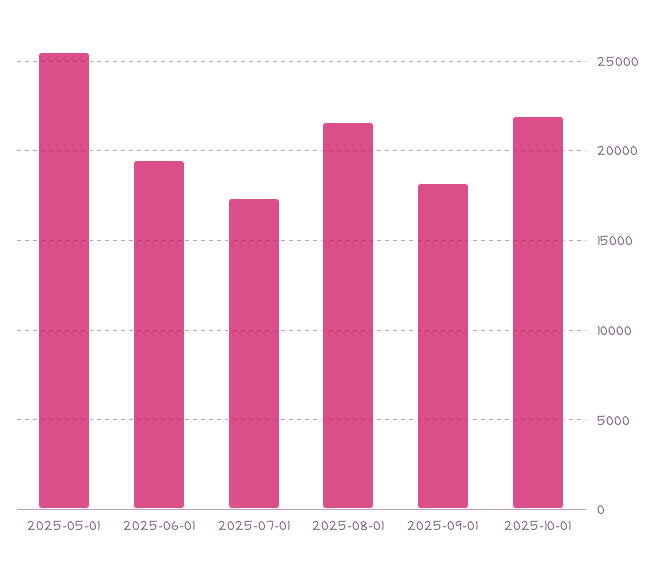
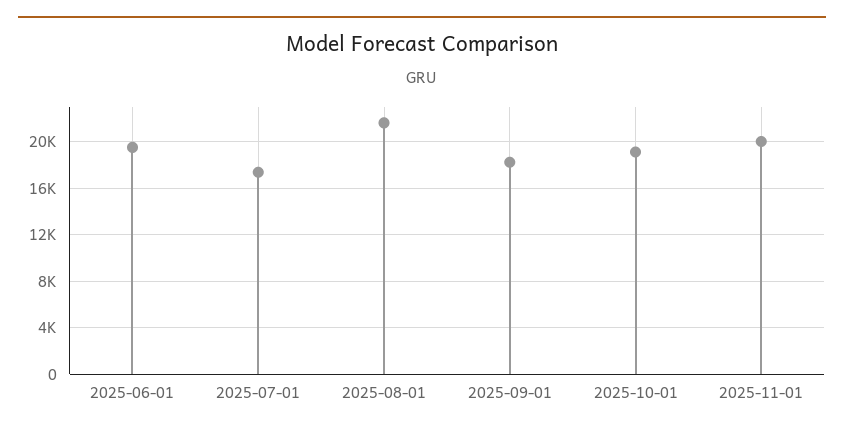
2025-05-01: 25500 -> none
2025-10-01: 22000 -> 19000
2025-11-01: none -> 20000

